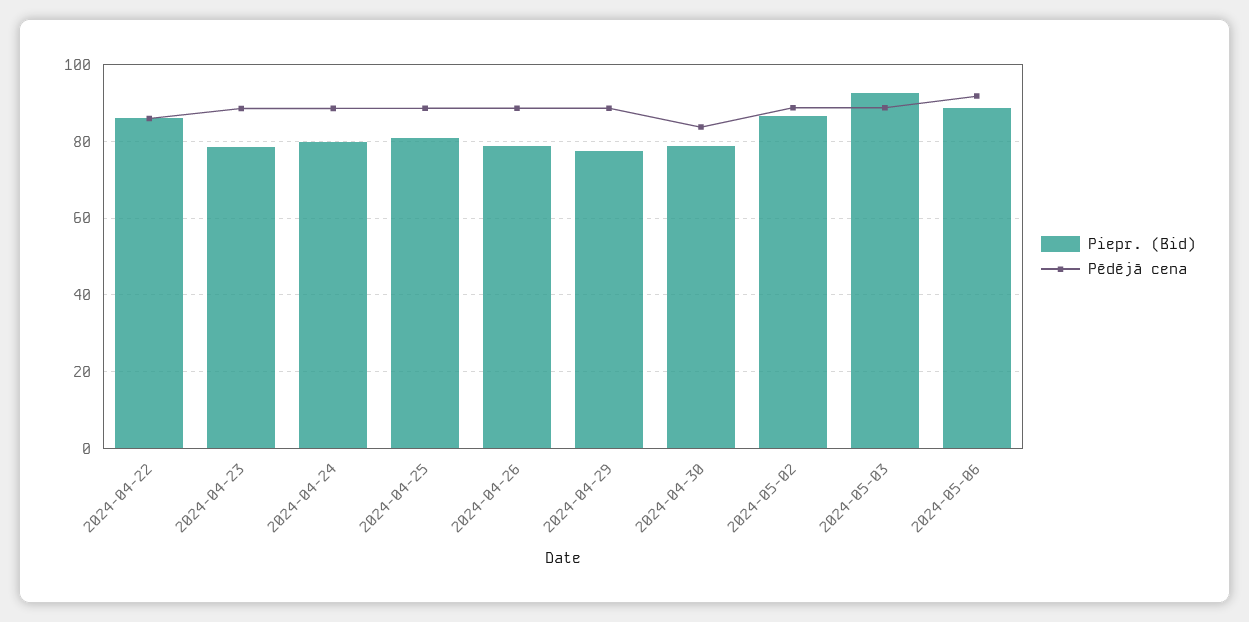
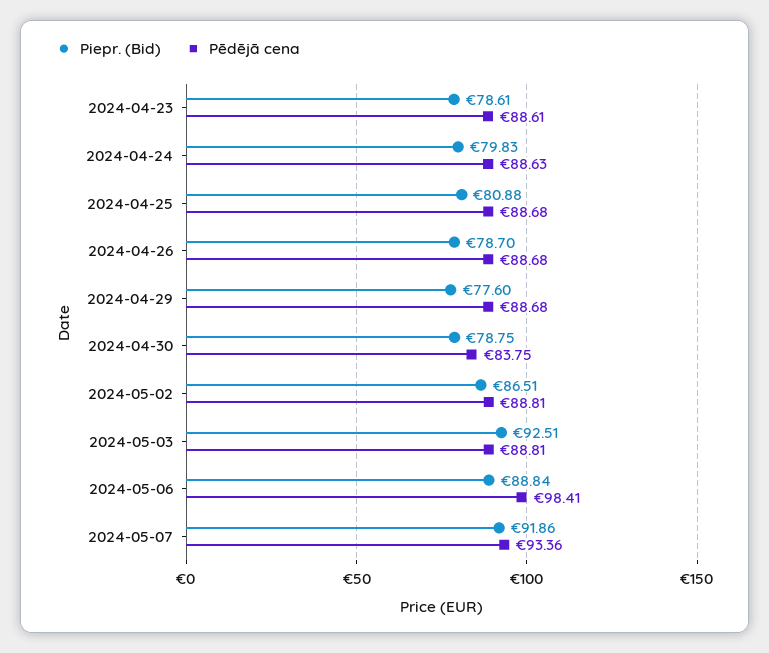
Piepr. (Bid), 2024-04-22: 86 -> none
Pēdējā cena, 2024-04-22: 86 -> none
Pēdējā cena, 2024-05-06: 92 -> 98.41
Piepr. (Bid), 2024-05-07: none -> 91.86
Pēdējā cena, 2024-05-07: none -> 93.36

